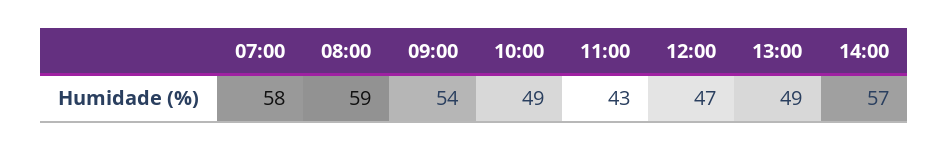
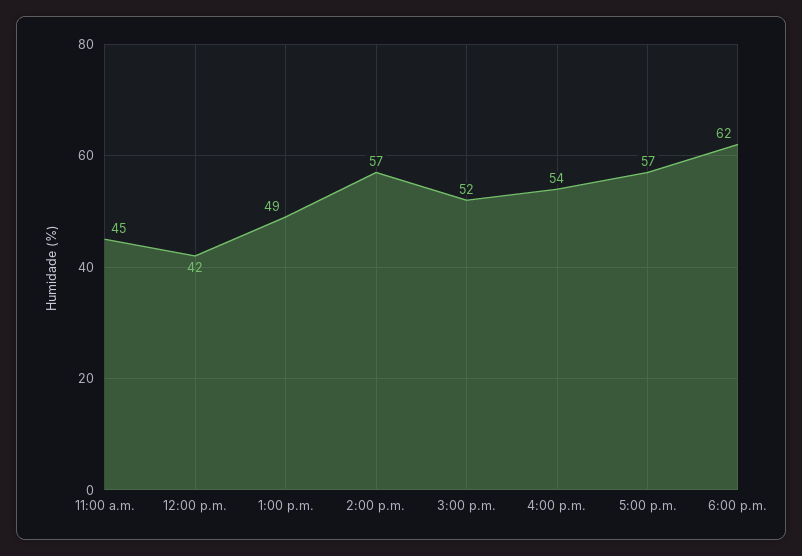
07:00: 58 -> none
08:00: 59 -> none
09:00: 54 -> none
10:00: 49 -> none
11:00: 43 -> 45
12:00: 47 -> 42
3:00 p.m.: none -> 52
4:00 p.m.: none -> 54
5:00 p.m.: none -> 57
6:00 p.m.: none -> 62

